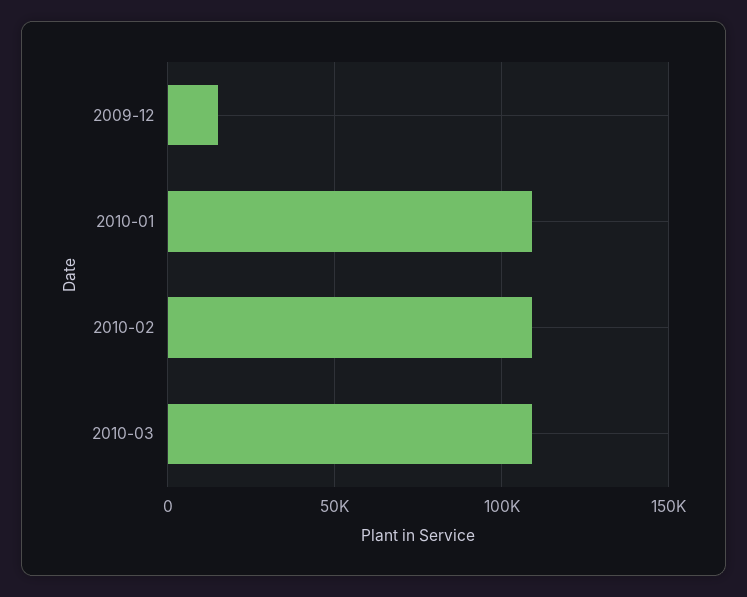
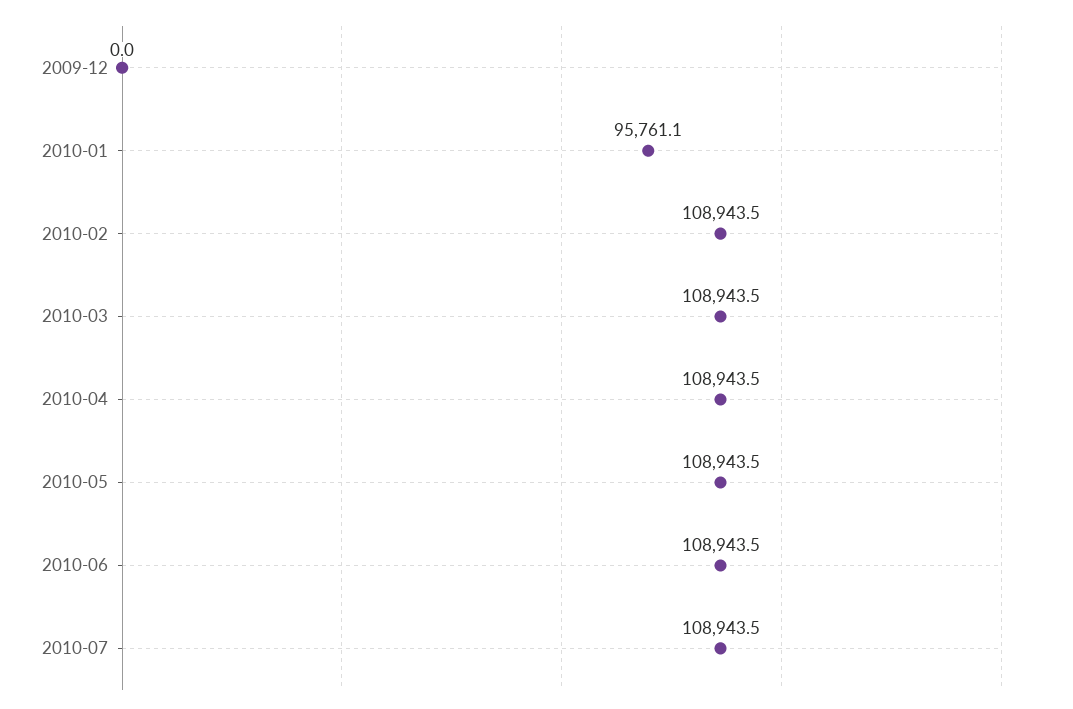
2009-12: 15000 -> 0
2010-01: 110000 -> 95761.1
2010-04: none -> 108943.5
2010-05: none -> 108943.5
2010-06: none -> 108943.5
2010-07: none -> 108943.5

